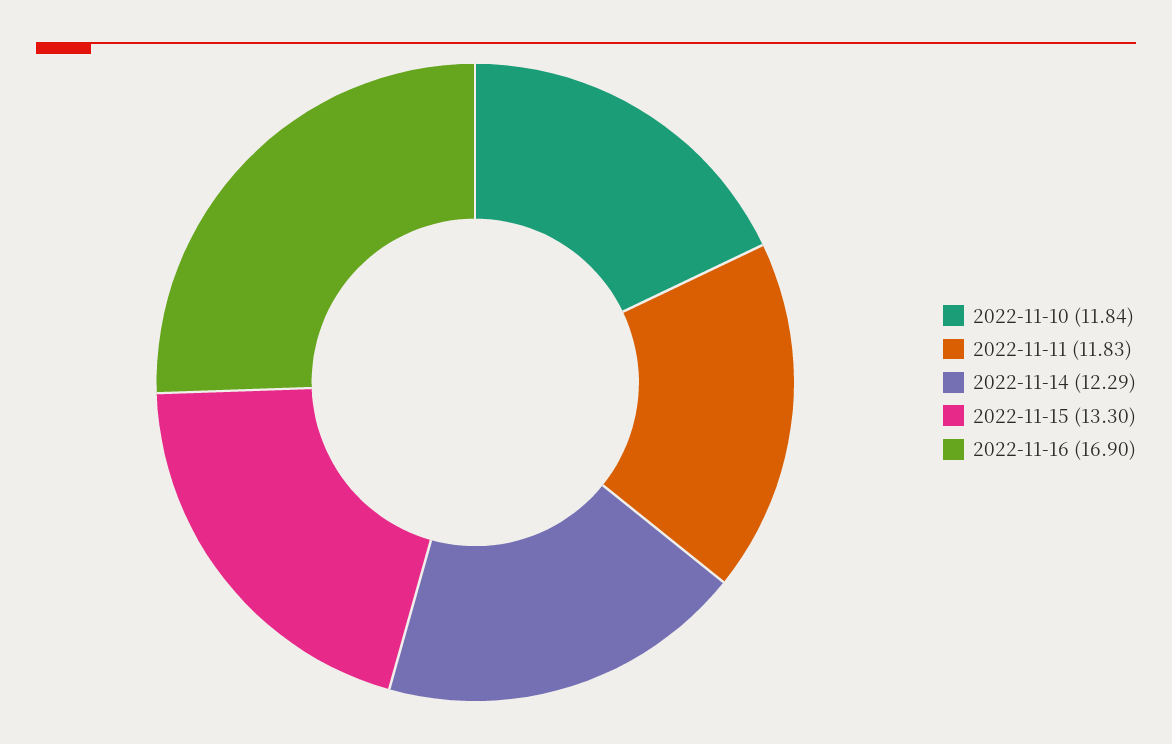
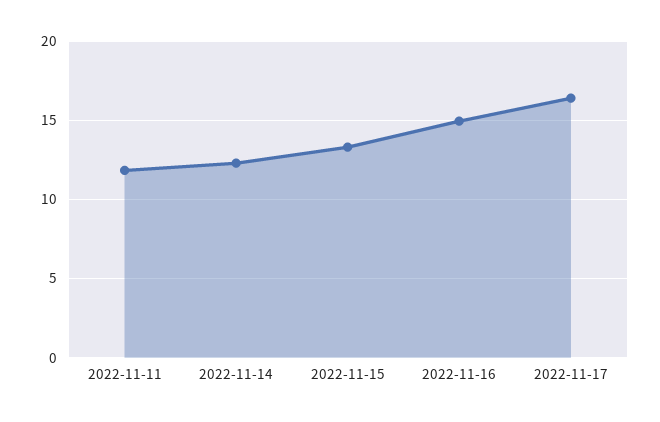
2022-11-10: 11.84 -> none
2022-11-16: 16.9 -> 15
2022-11-17: none -> 16.5

